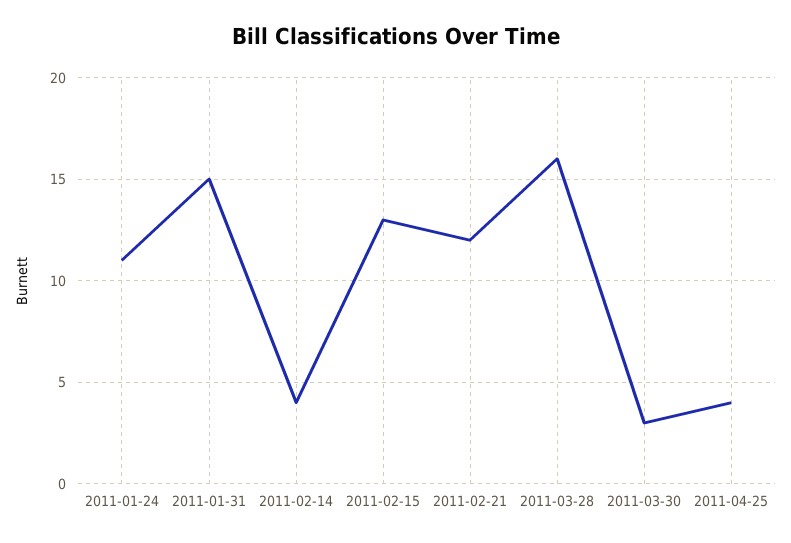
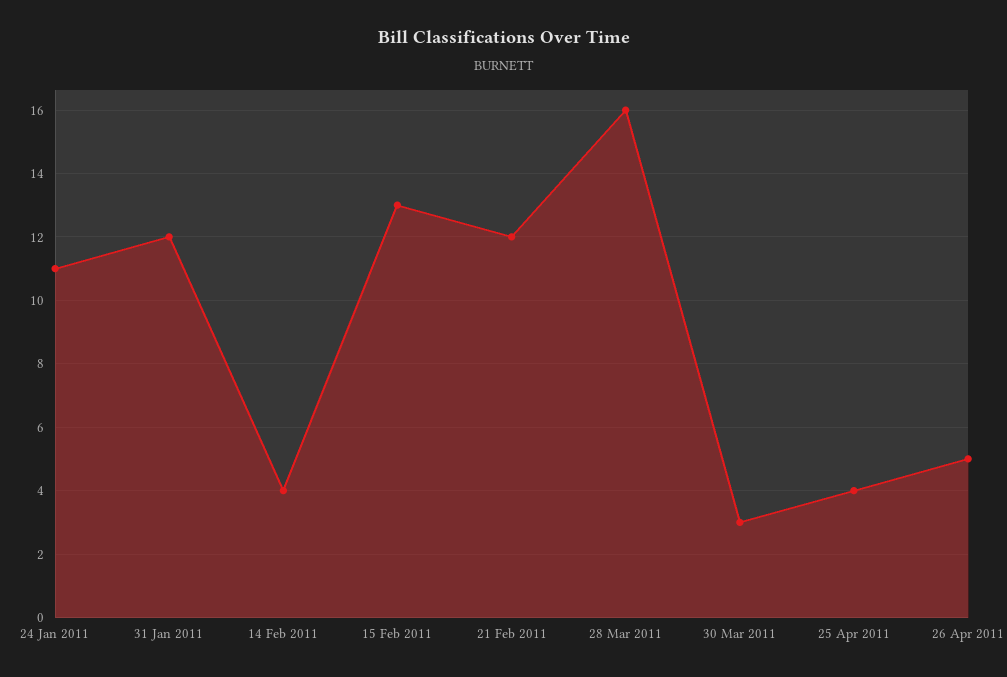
2011-01-31: 15 -> 12
26 Apr 2011: none -> 5

